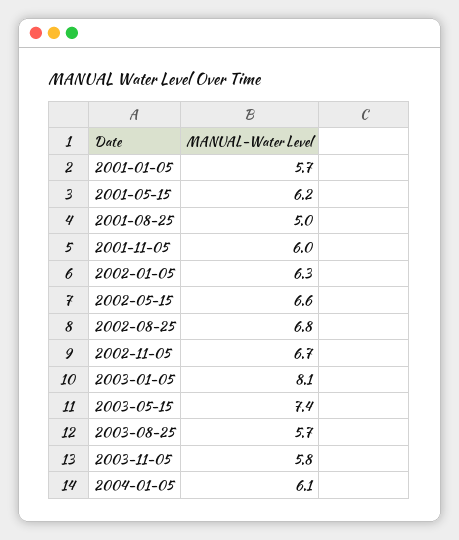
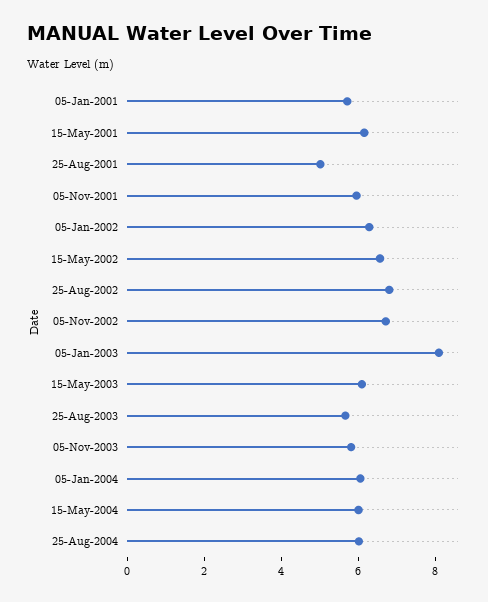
2003-05-15: 7.4 -> 6
15-May-2004: none -> 6
25-Aug-2004: none -> 6

